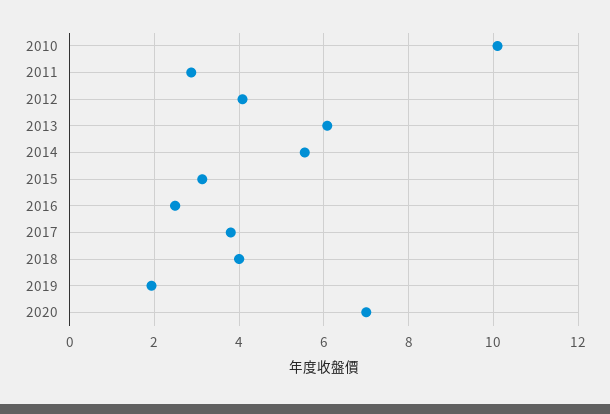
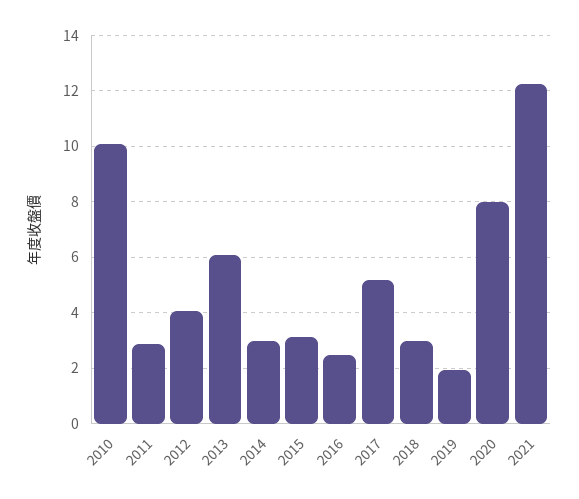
2014: 5.6 -> 3
2017: 3.8 -> 5.25
2018: 4 -> 3
2020: 7 -> 8
2021: none -> 12.25

